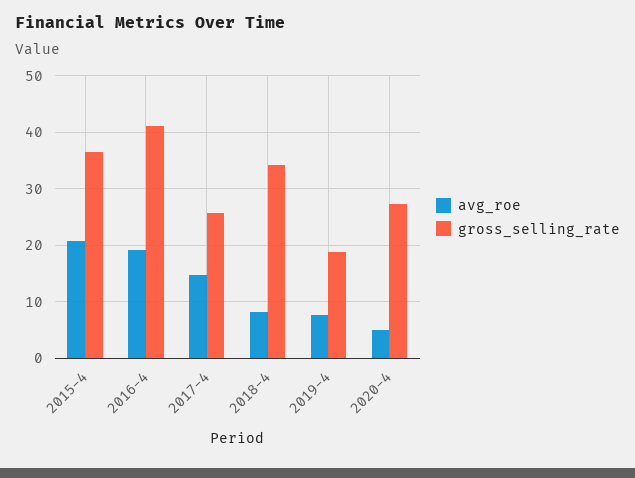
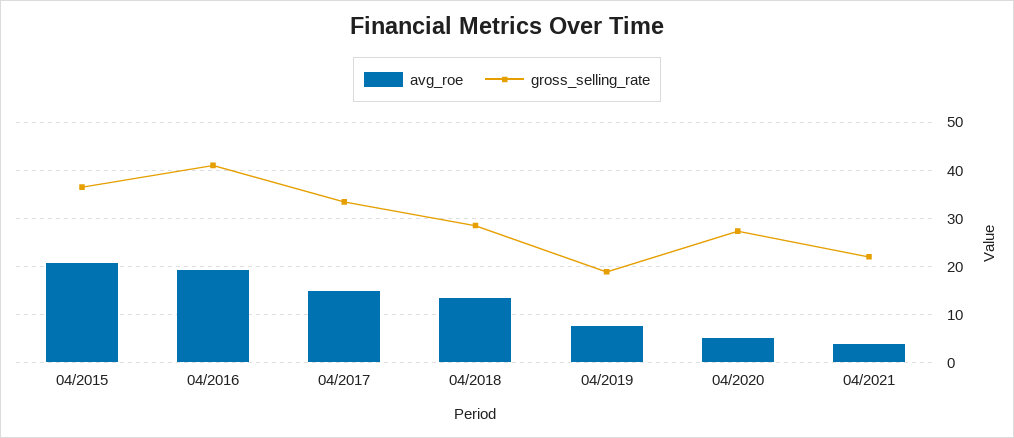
gross_selling_rate, 2017-4: 26 -> 34
avg_roe, 2018-4: 8 -> 14
gross_selling_rate, 2018-4: 34 -> 28
avg_roe, 04/2021: none -> 4
gross_selling_rate, 04/2021: none -> 22

